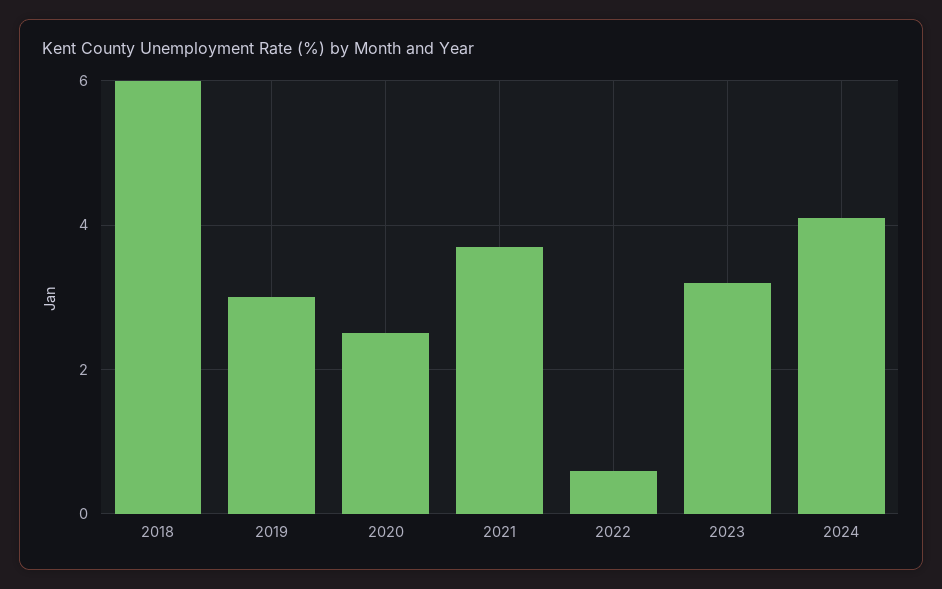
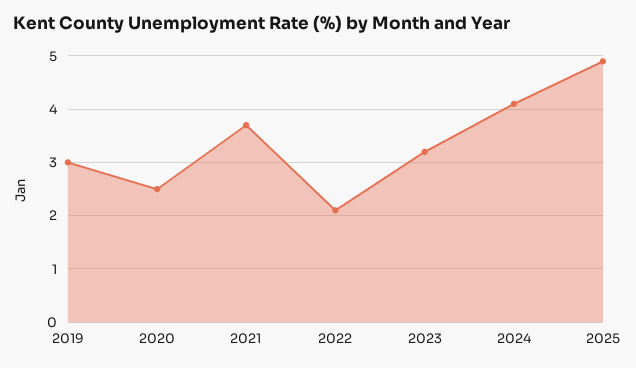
2018: 6 -> none
2022: 0.5 -> 2
2025: none -> 5

